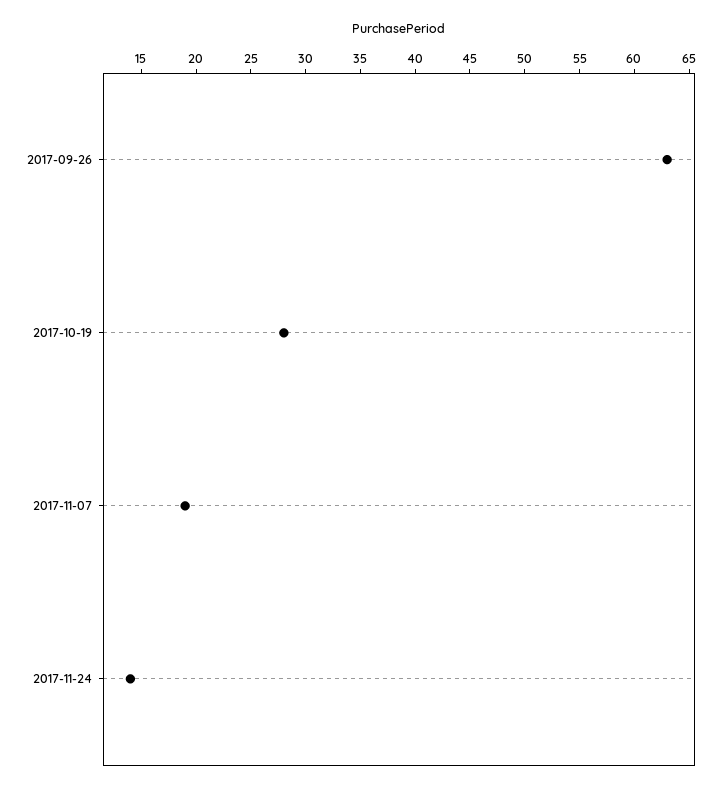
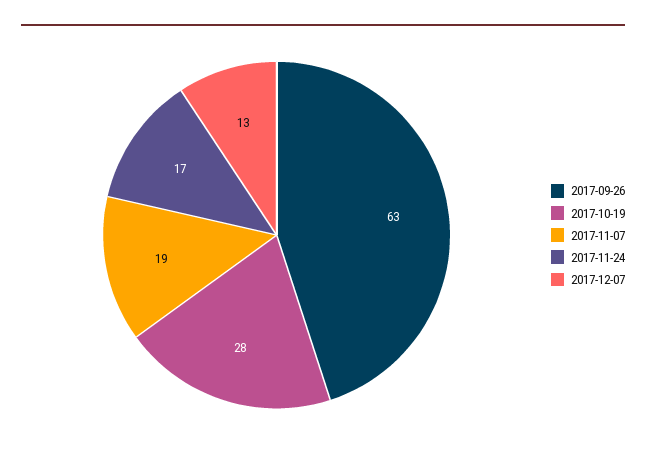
2017-11-24: 14 -> 17
2017-12-07: none -> 13

